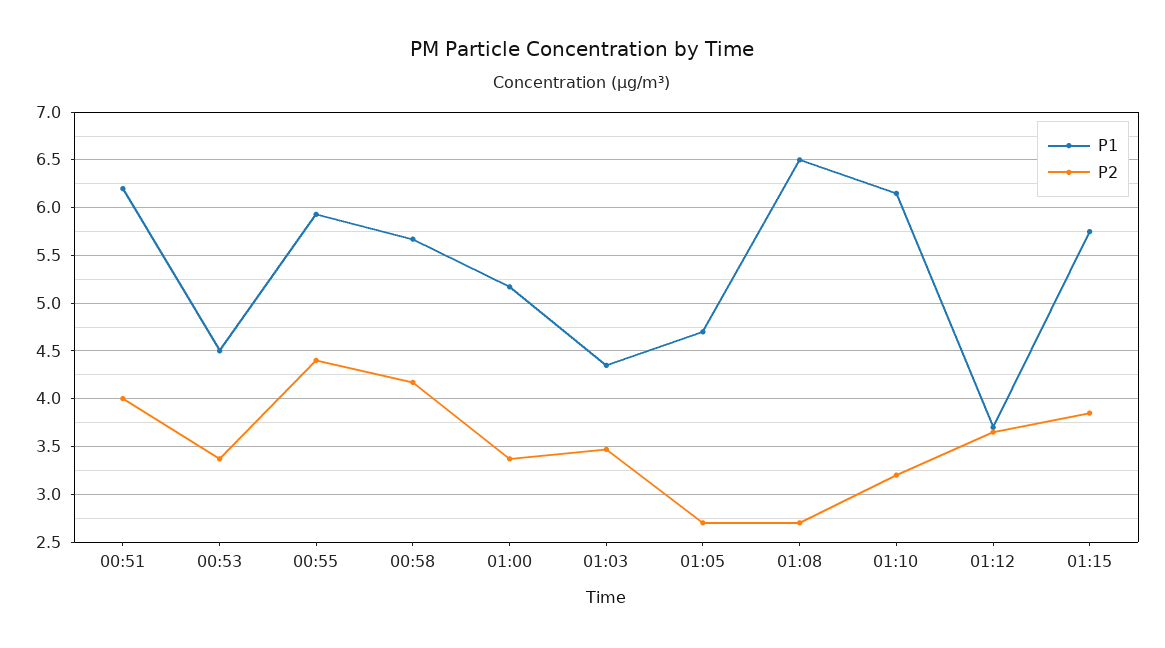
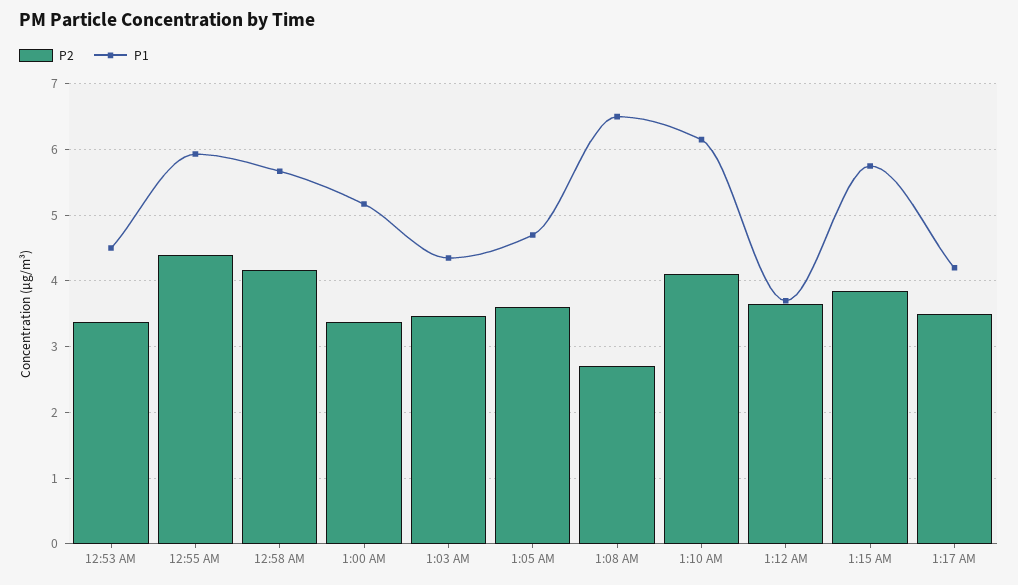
P1, 00:51: 6.2 -> none
P2, 00:51: 4 -> none
P2, 01:05: 2.7 -> 3.6
P2, 01:10: 3.2 -> 4.1
P2, 1:17 AM: none -> 3.5
P1, 1:17 AM: none -> 4.2

